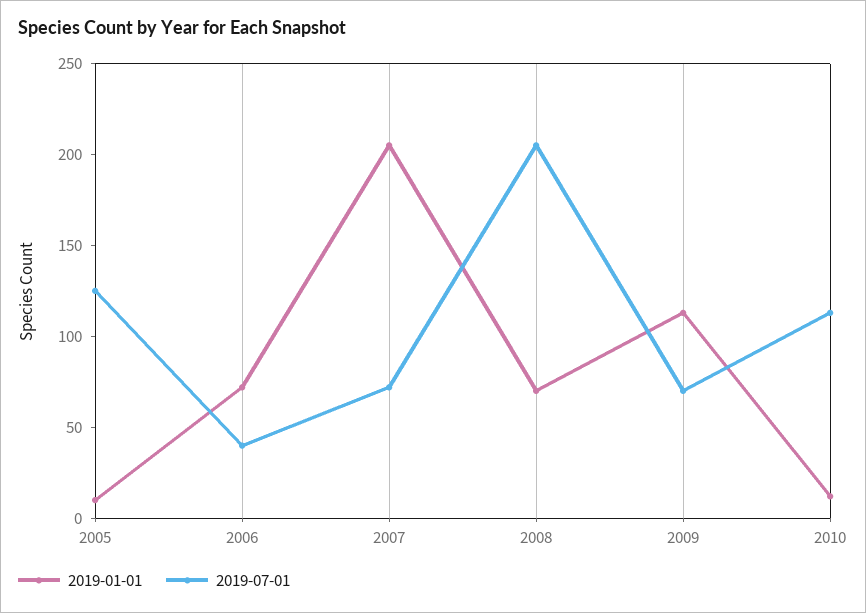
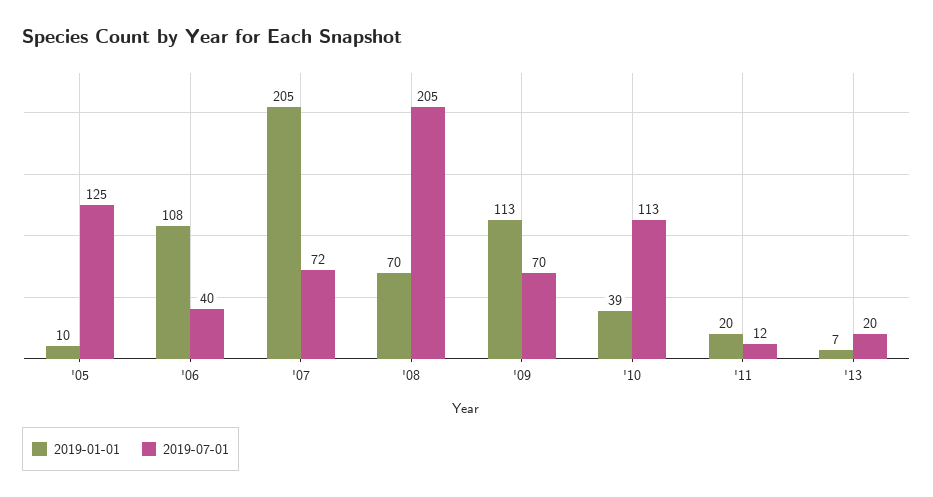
2019-01-01, 2006: 70 -> 108
2019-01-01, 2010: 10 -> 39
2019-01-01, '11: none -> 20
2019-07-01, '11: none -> 12
2019-01-01, '13: none -> 7
2019-07-01, '13: none -> 20

